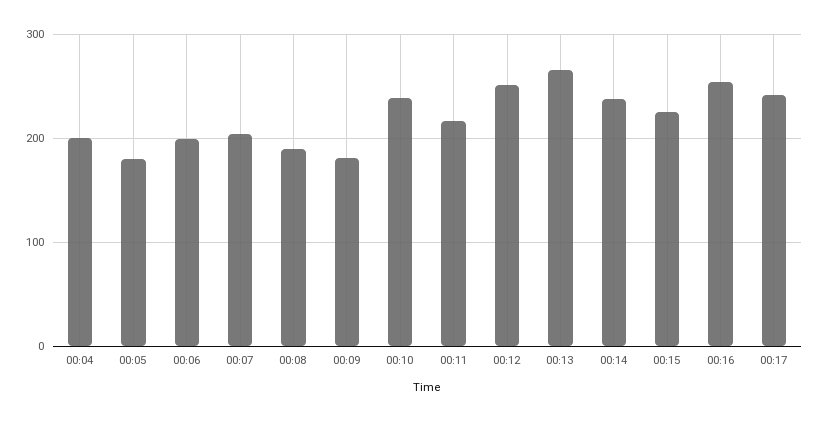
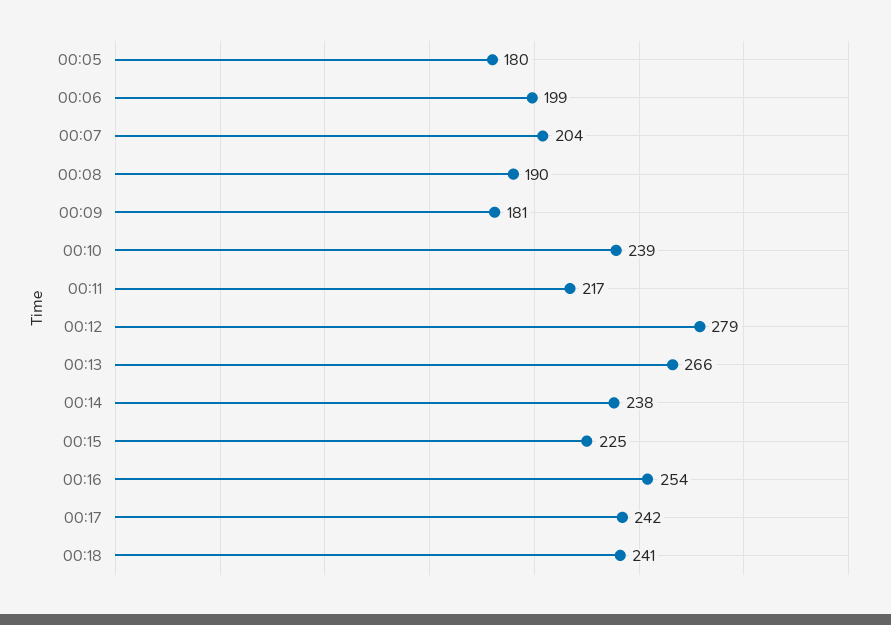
00:04: 200 -> none
00:12: 250 -> 279
00:18: none -> 241

